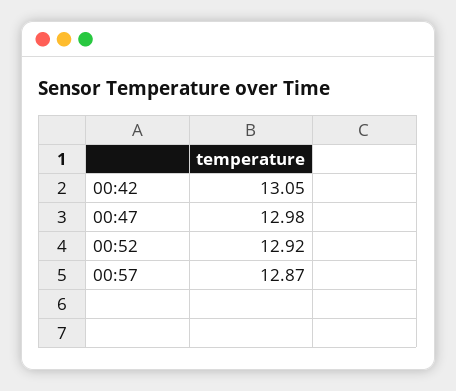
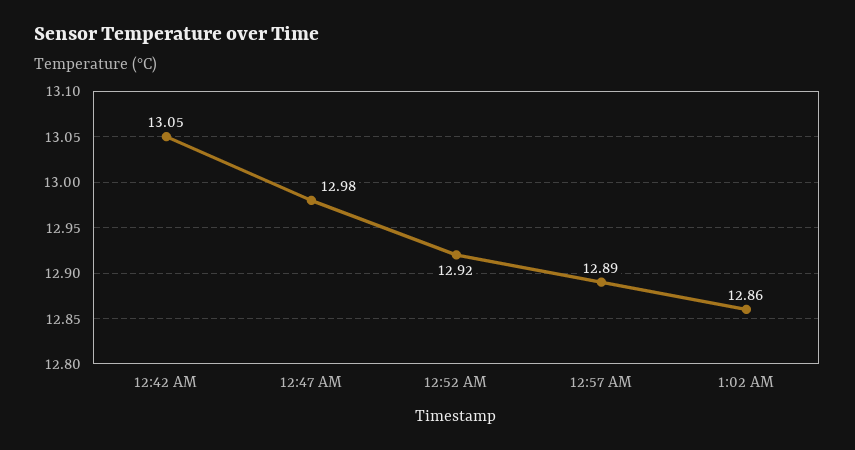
00:57: 12.87 -> 12.89
1:02 AM: none -> 12.86

